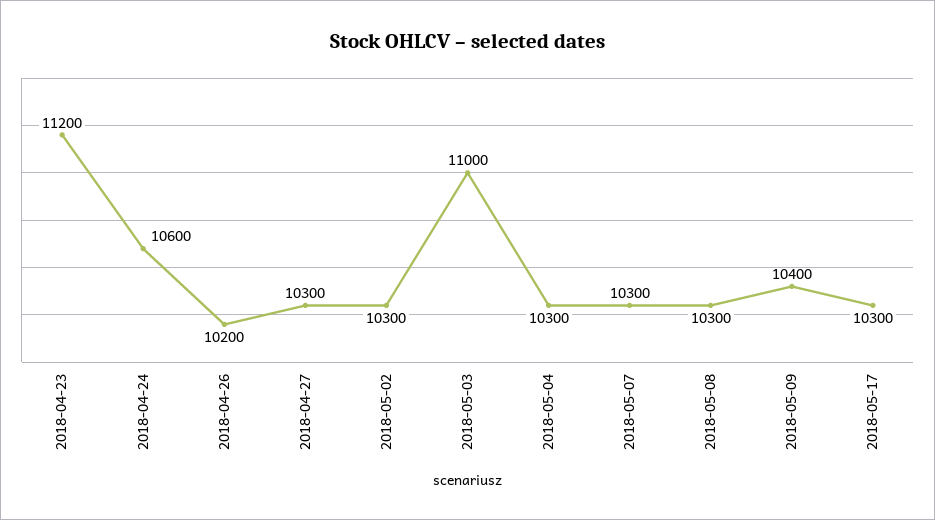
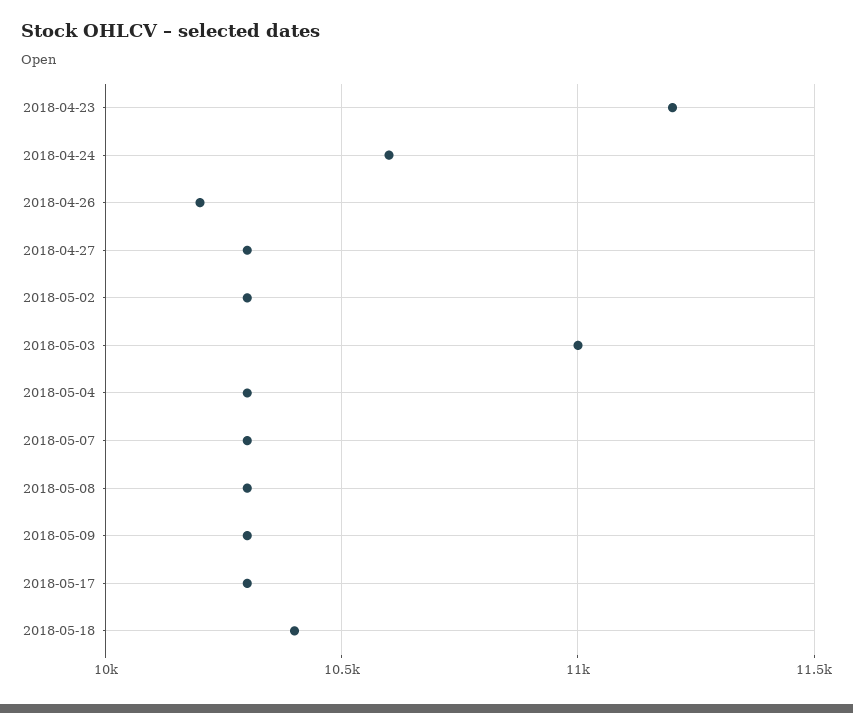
2018-05-09: 10400 -> 10300
2018-05-18: none -> 10400

